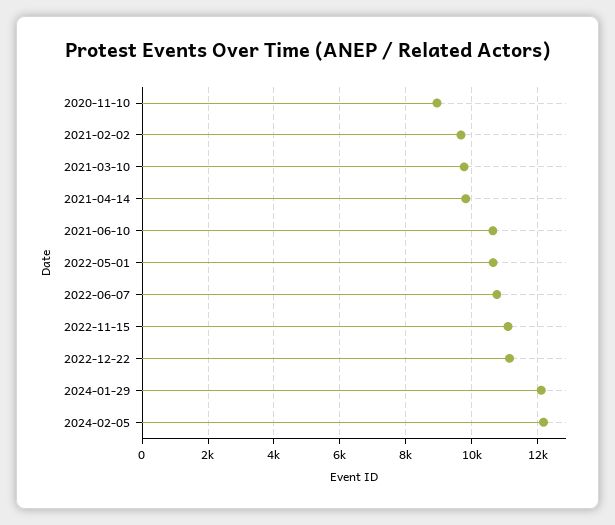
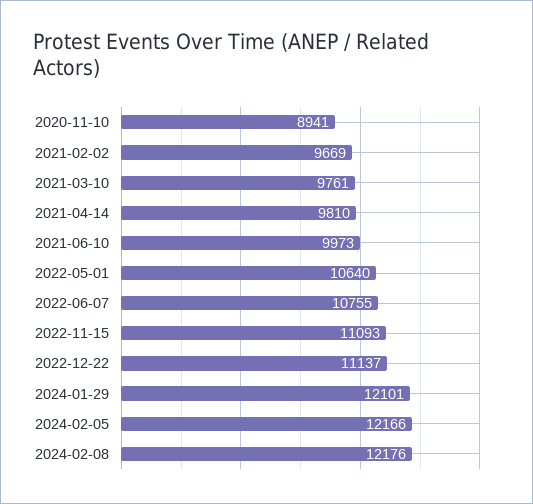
2021-06-10: 10600 -> 9973
2024-02-08: none -> 12176

